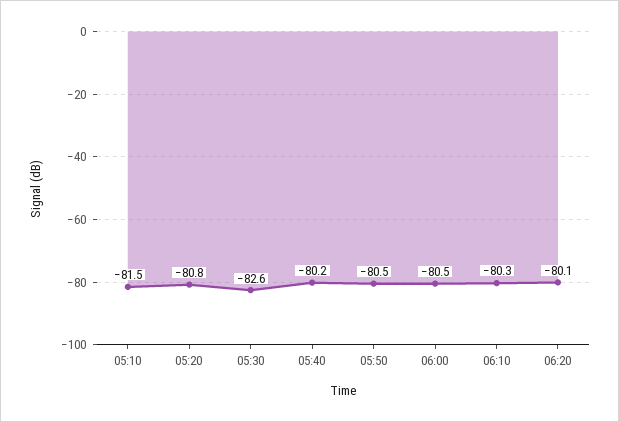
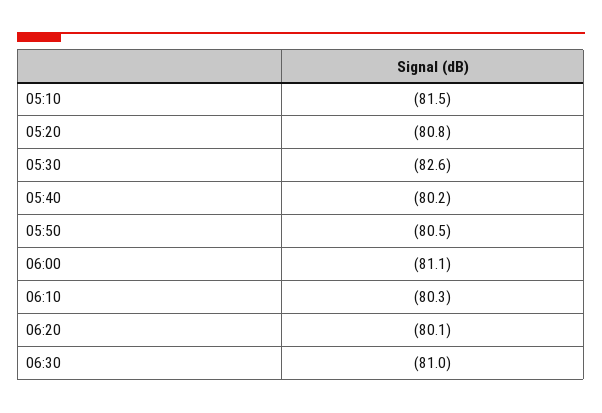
06:00: -80.5 -> -81.1
06:30: none -> -81

